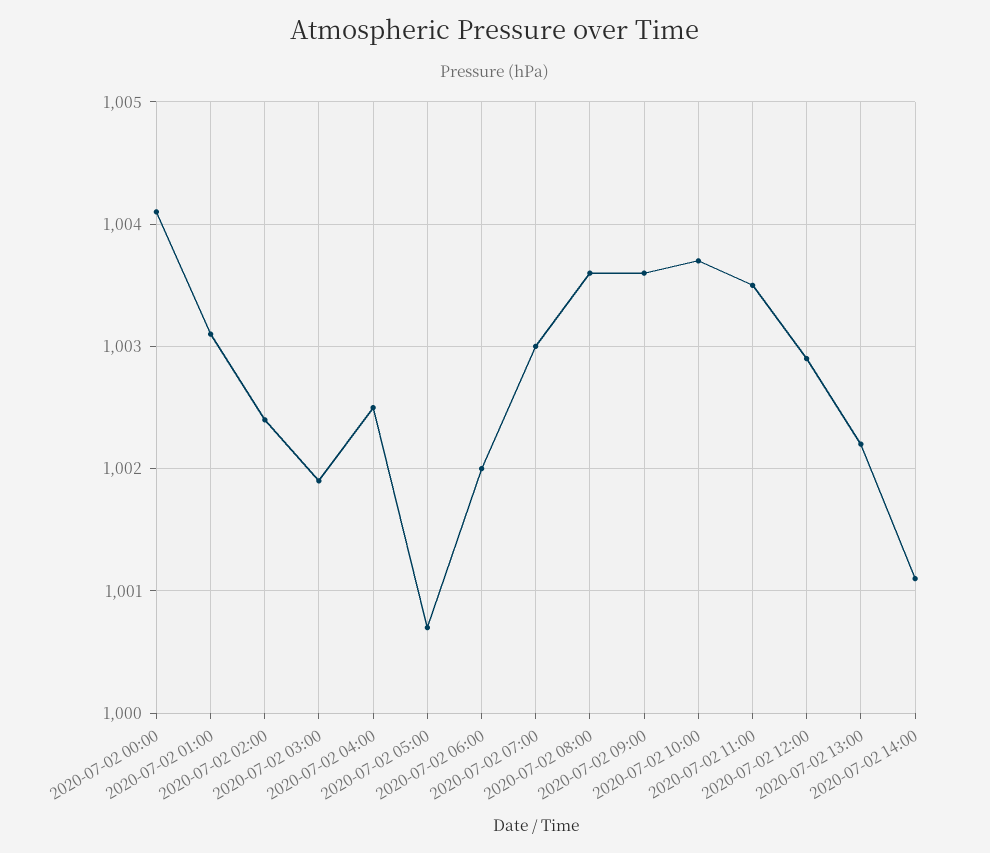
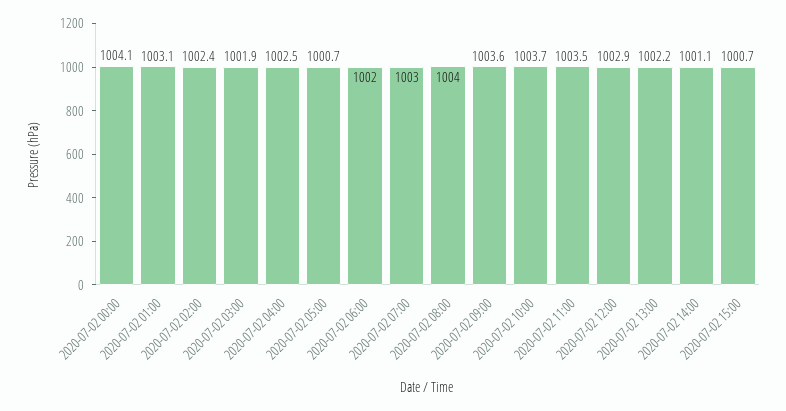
2020-07-02 08:00: 1003.6 -> 1004
2020-07-02 15:00: none -> 1000.7

